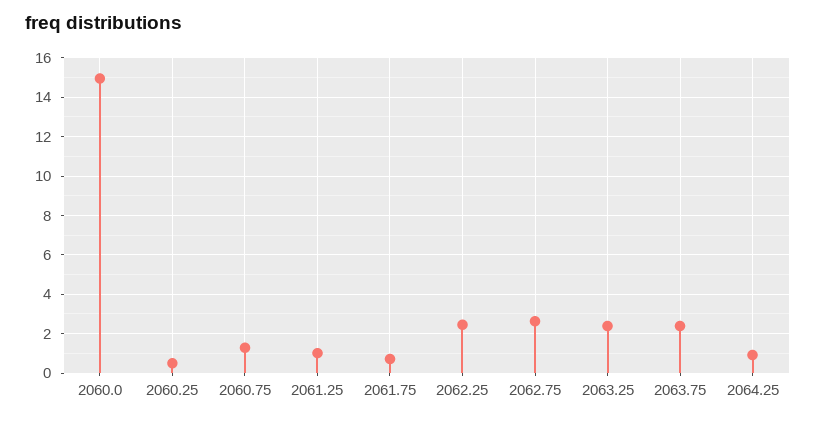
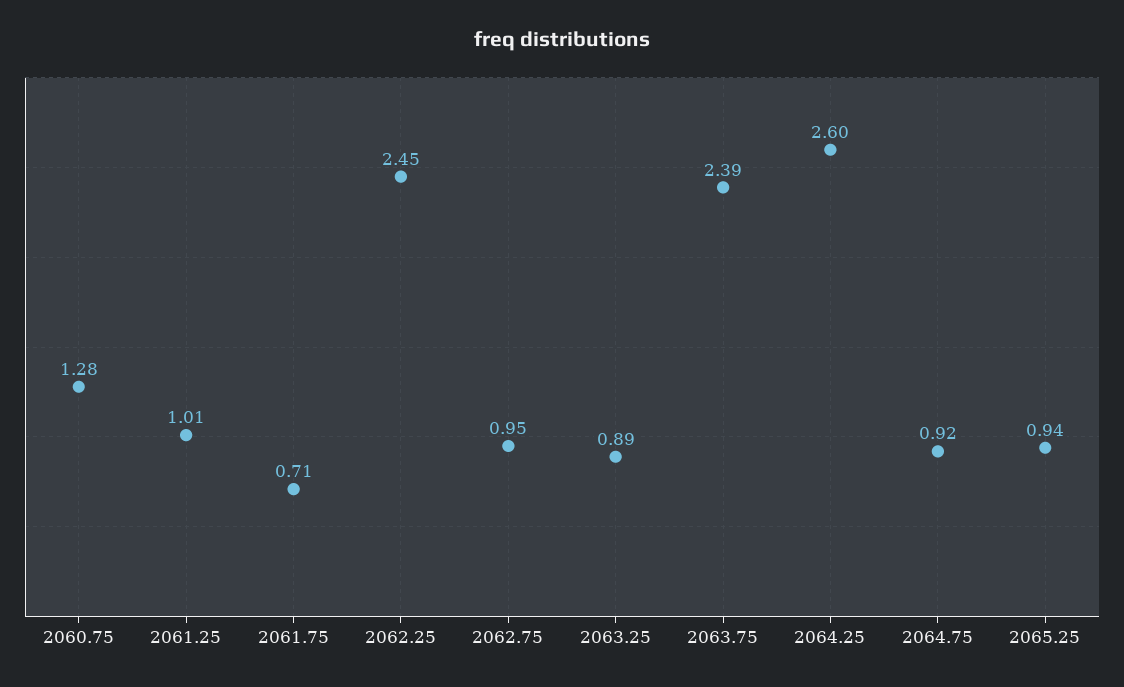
2060.0: 15 -> none
2060.25: 0.5 -> none
2062.75: 2.5 -> 0.95
2063.25: 2.5 -> 0.89
2064.25: 1 -> 2.6
2064.75: none -> 0.92
2065.25: none -> 0.94

